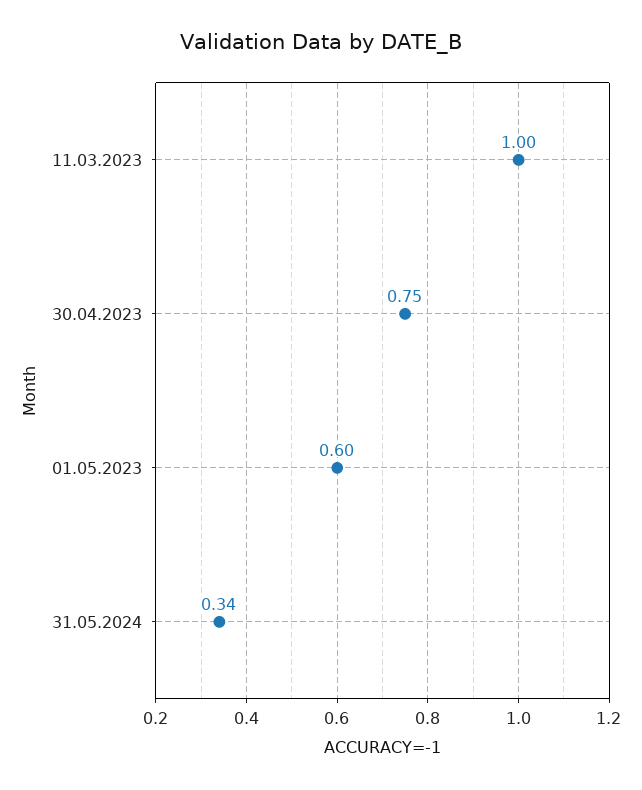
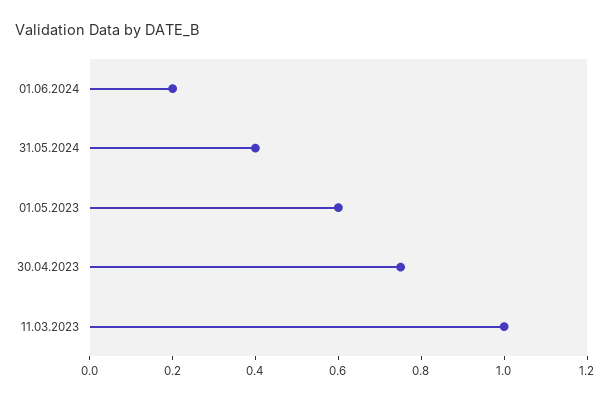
31.05.2024: 0.34 -> 0.4
01.06.2024: none -> 0.2

